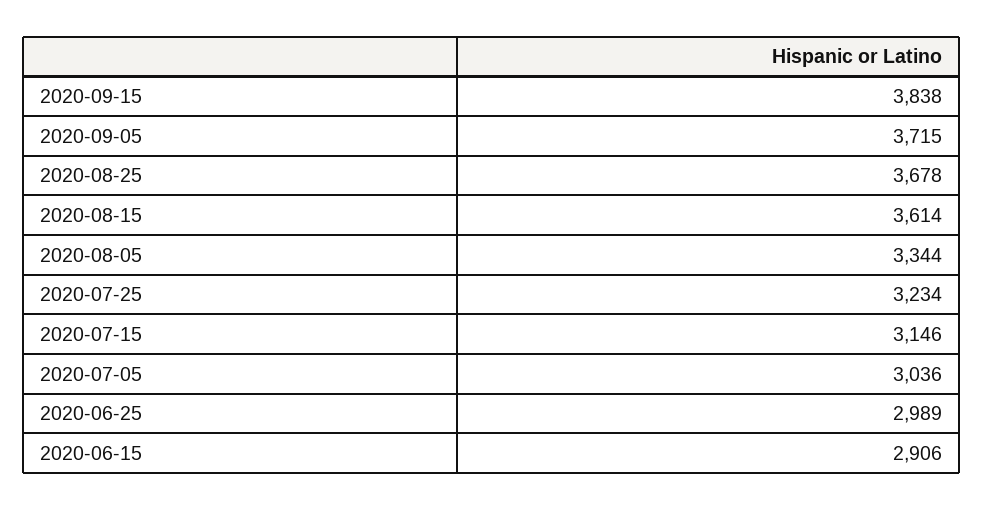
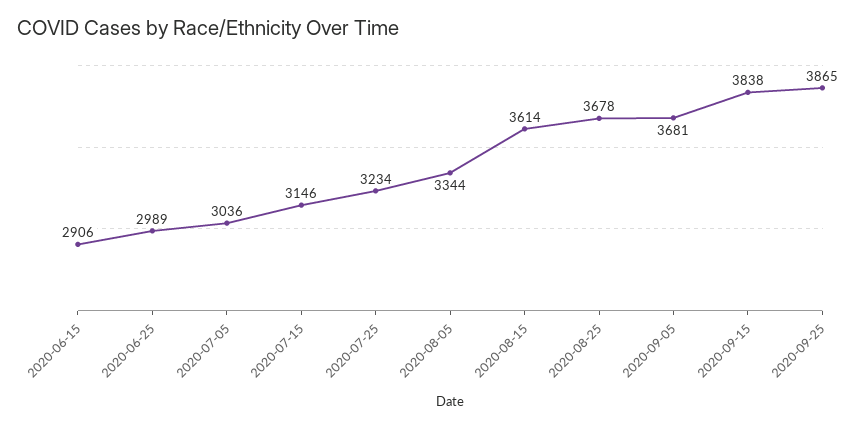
2020-09-05: 3715 -> 3681
2020-09-25: none -> 3865

